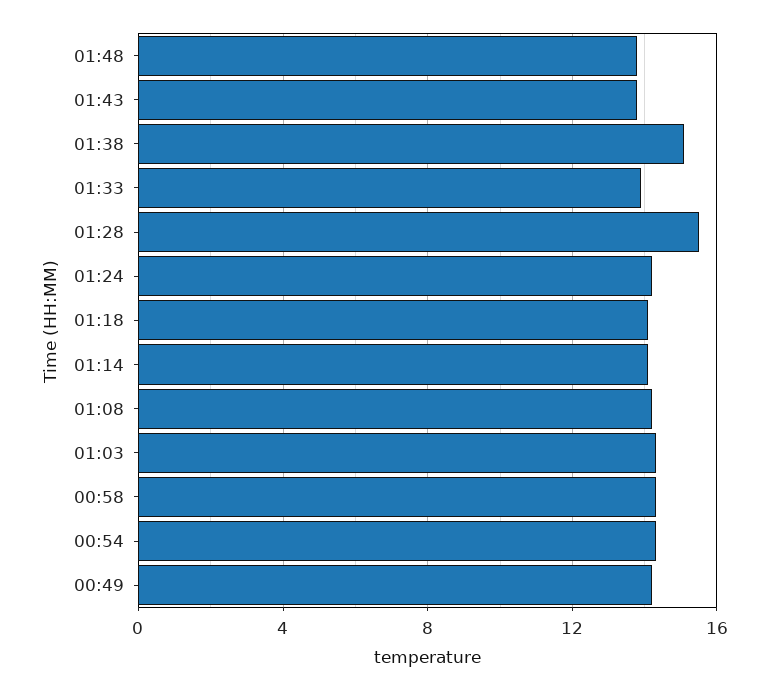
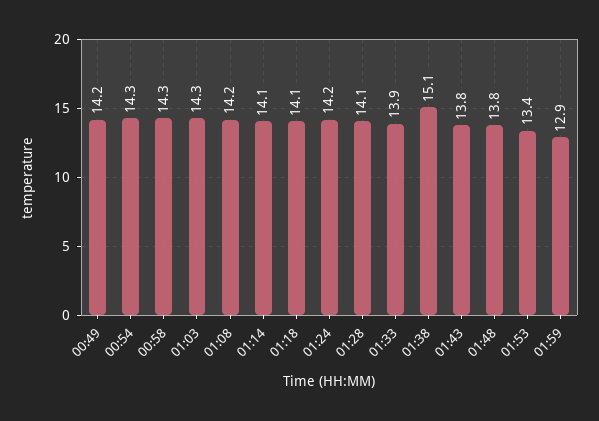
01:28: 15.5 -> 14.1
01:53: none -> 13.4
01:59: none -> 12.9

